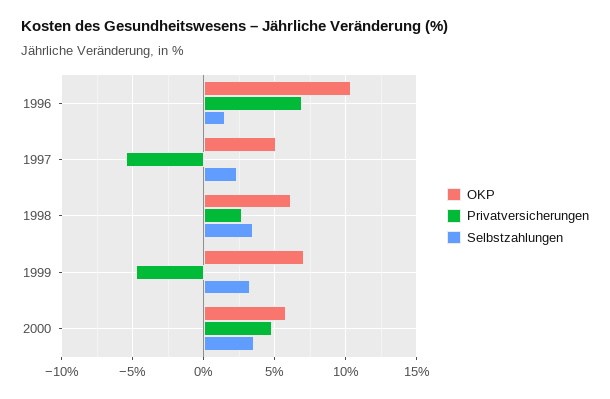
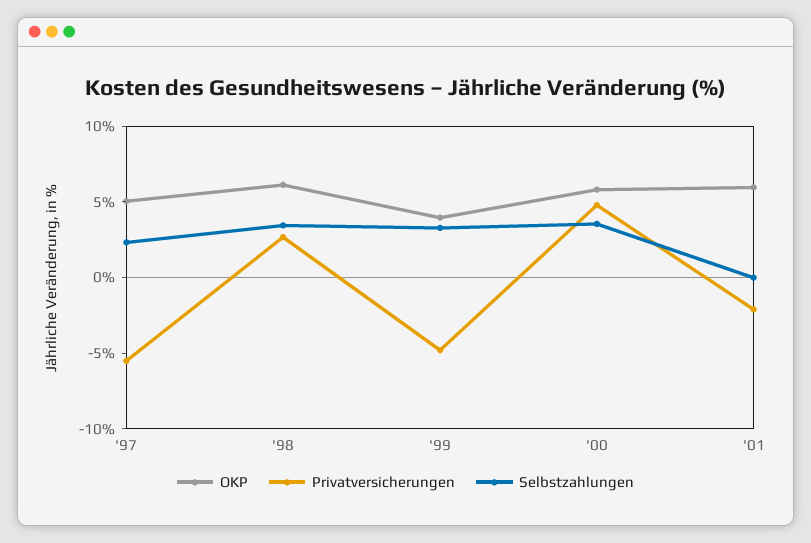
OKP, 1996: 10.5 -> none
Privatversicherungen, 1996: 7 -> none
Selbstzahlungen, 1996: 1.5 -> none
OKP, 1999: 7 -> 4
OKP, '01: none -> 6
Privatversicherungen, '01: none -> -2
Selbstzahlungen, '01: none -> 0

